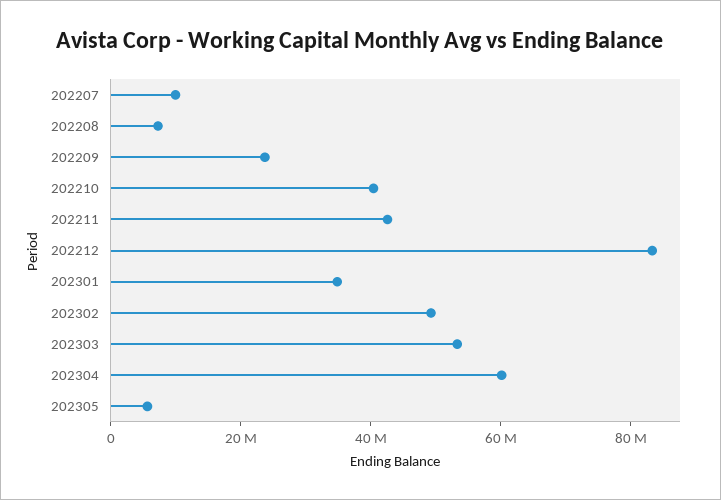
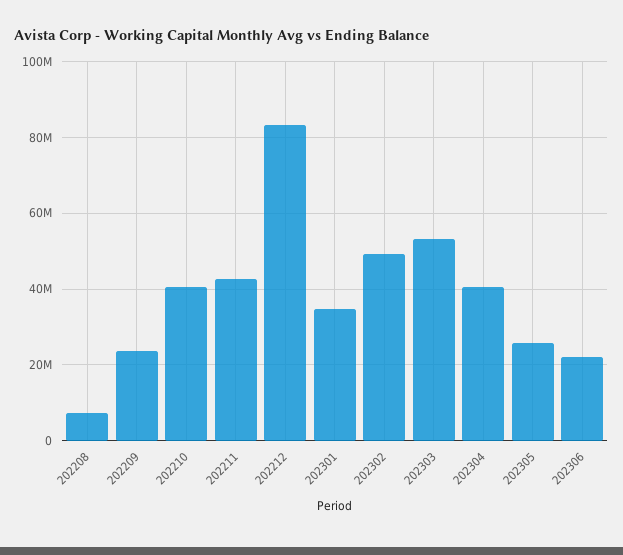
202207: 10000000 -> none
202304: 60000000 -> 40000000
202305: 5000000 -> 26000000
202306: none -> 22000000

